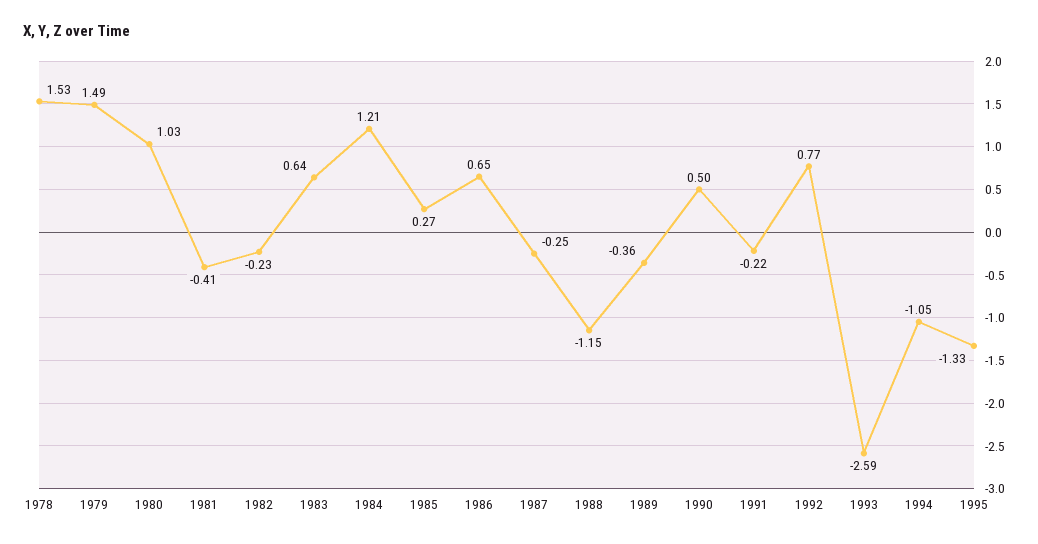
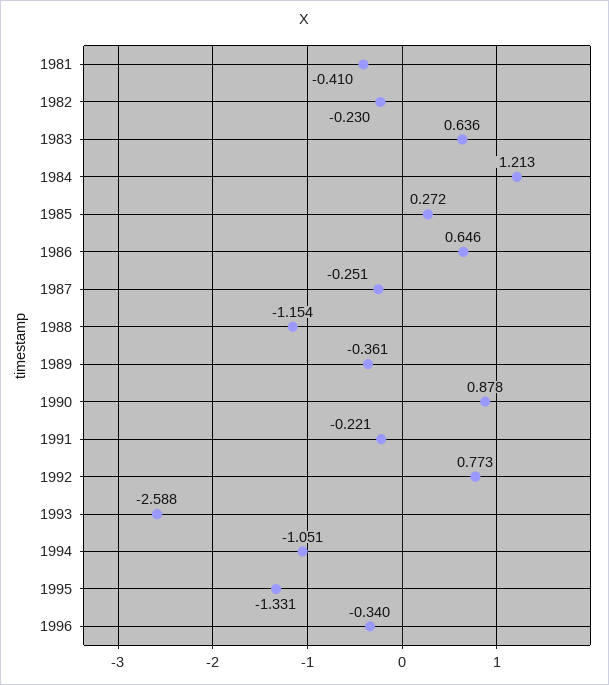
1978: 1.53 -> none
1979: 1.49 -> none
1980: 1.03 -> none
1990: 0.5 -> 0.878
1996: none -> -0.34

